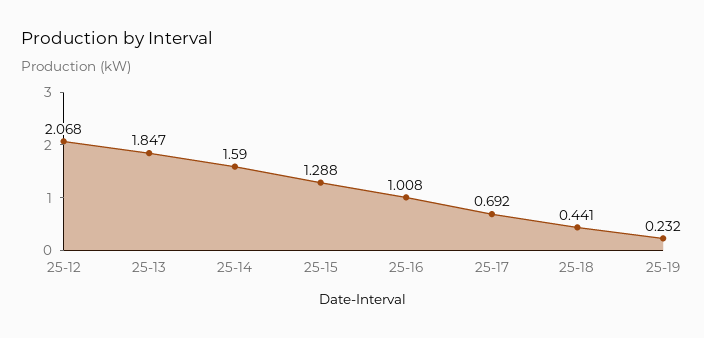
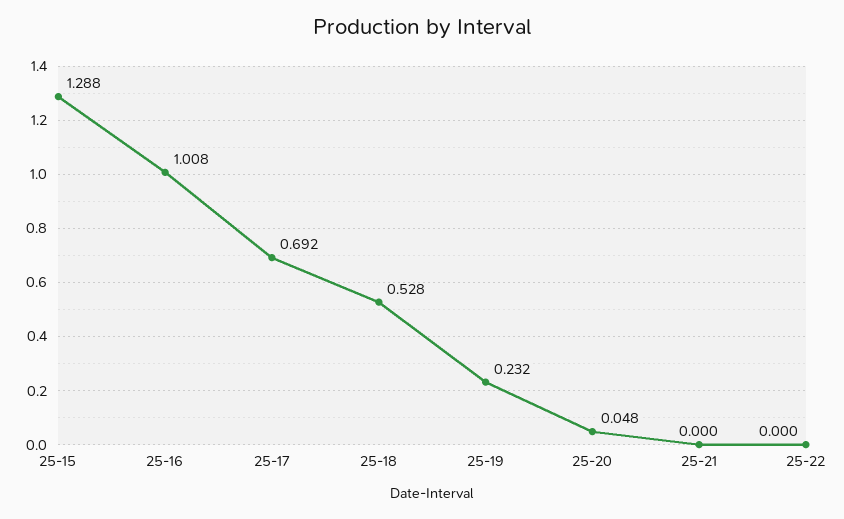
25-12: 2.068 -> none
25-13: 1.847 -> none
25-14: 1.59 -> none
25-18: 0.441 -> 0.528
25-20: none -> 0.048
25-21: none -> 0
25-22: none -> 0

